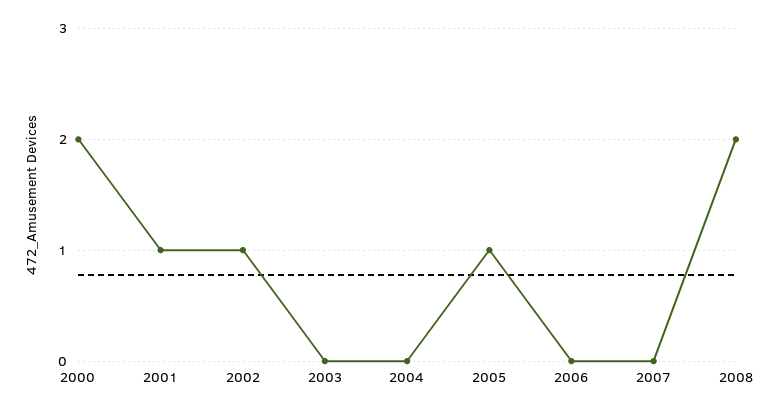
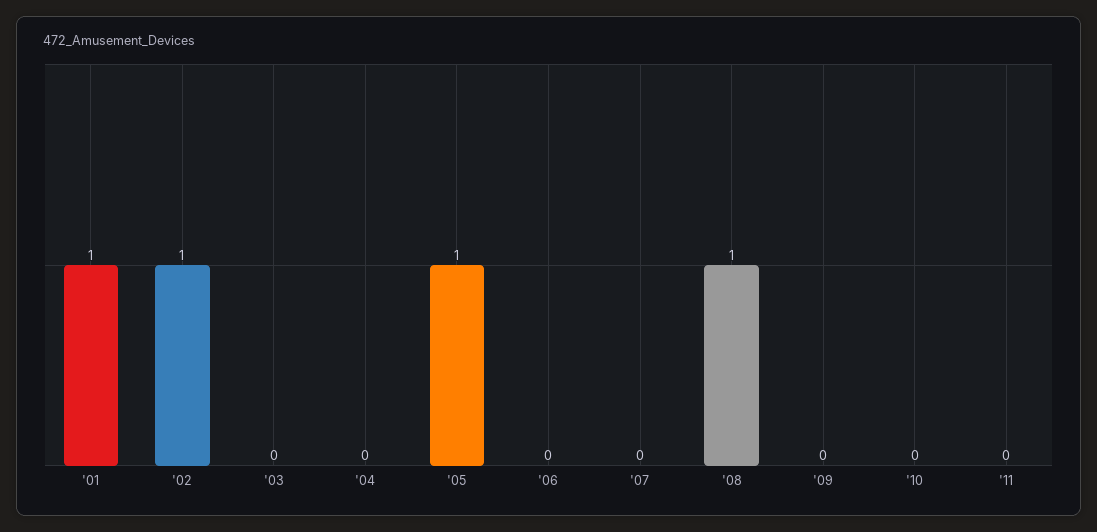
2000: 2 -> none
2008: 2 -> 1
'09: none -> 0
'10: none -> 0
'11: none -> 0

